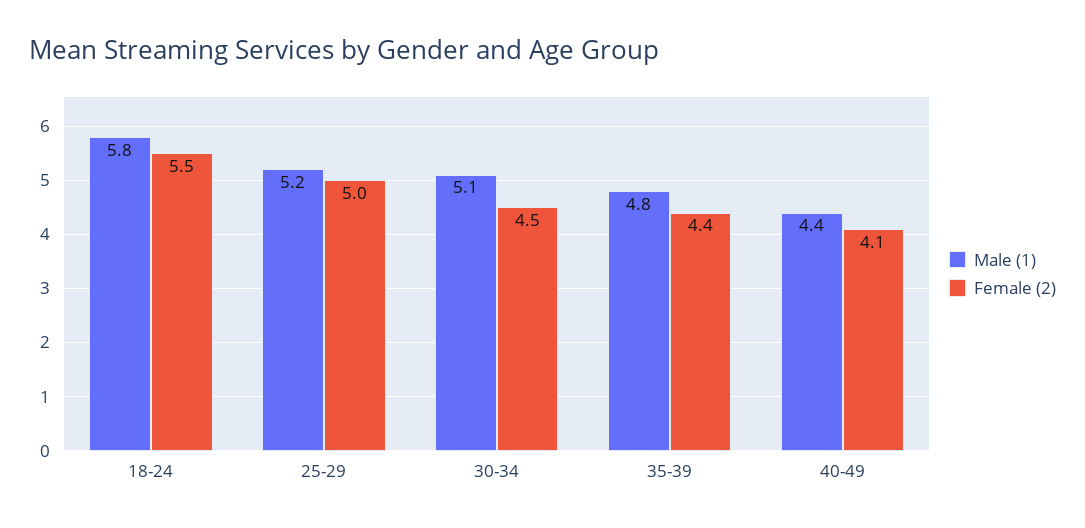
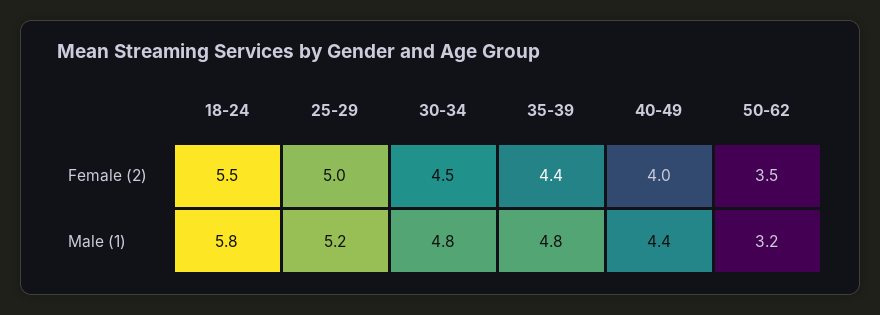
Male (1), 30-34: 5.1 -> 4.8
Female (2), 40-49: 4.1 -> 4
Female (2), 50-62: none -> 3.5
Male (1), 50-62: none -> 3.2

